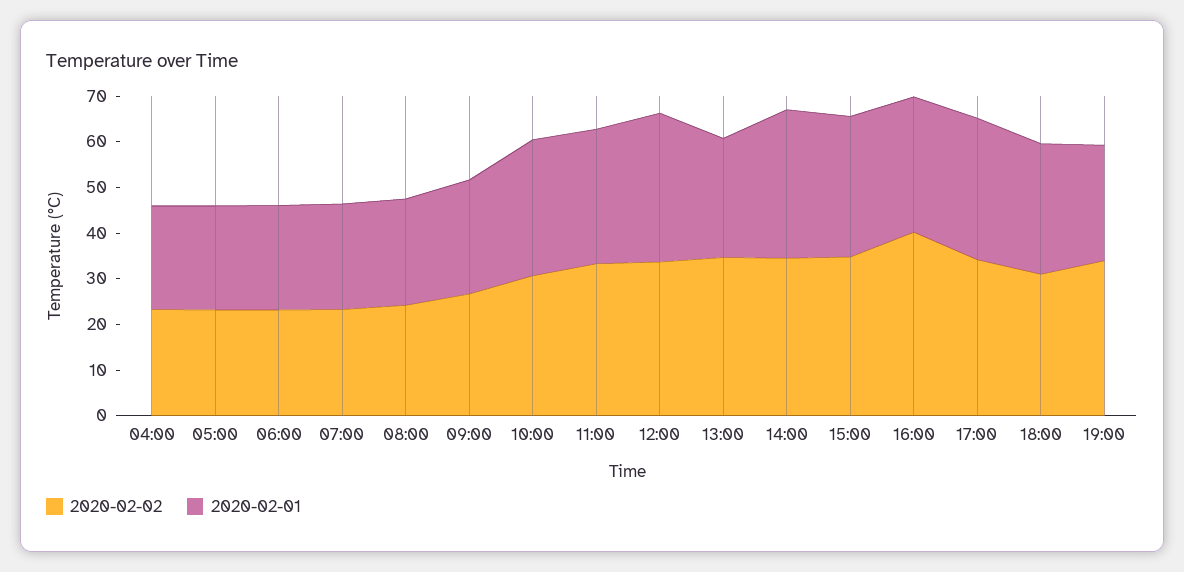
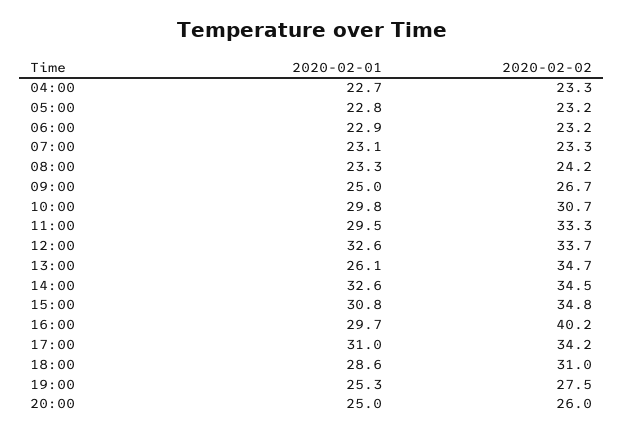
2020-02-02, 19:00: 34 -> 27.5
2020-02-01, 20:00: none -> 25
2020-02-02, 20:00: none -> 26

